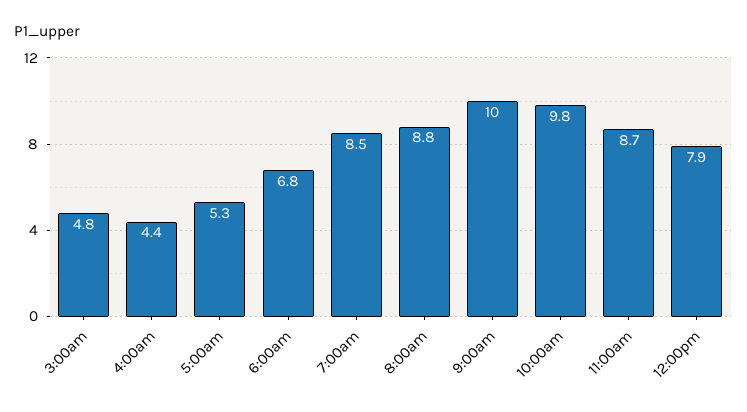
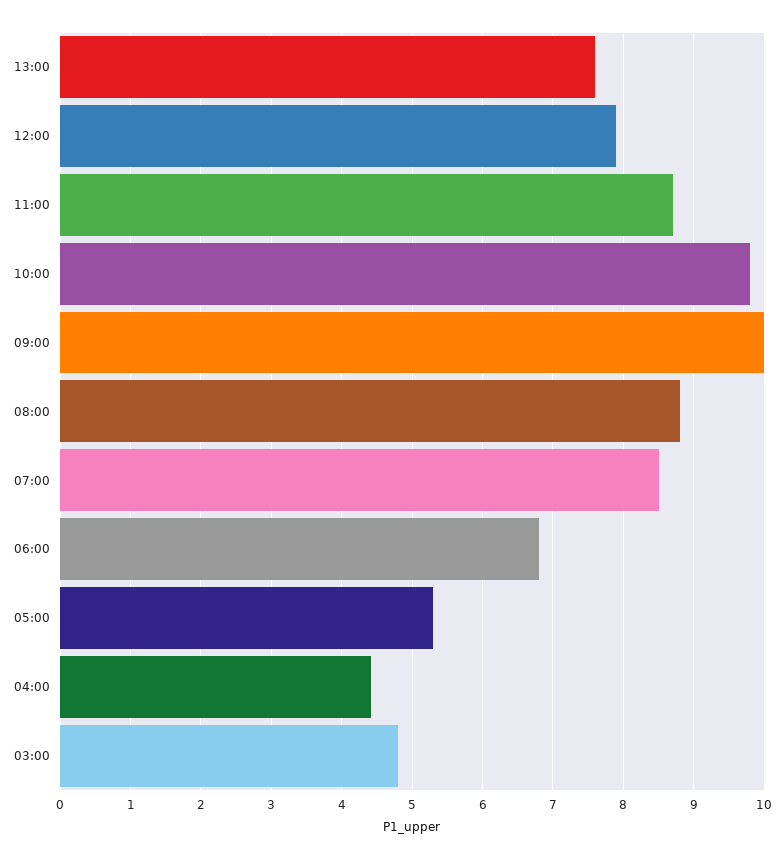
13:00: none -> 7.6

